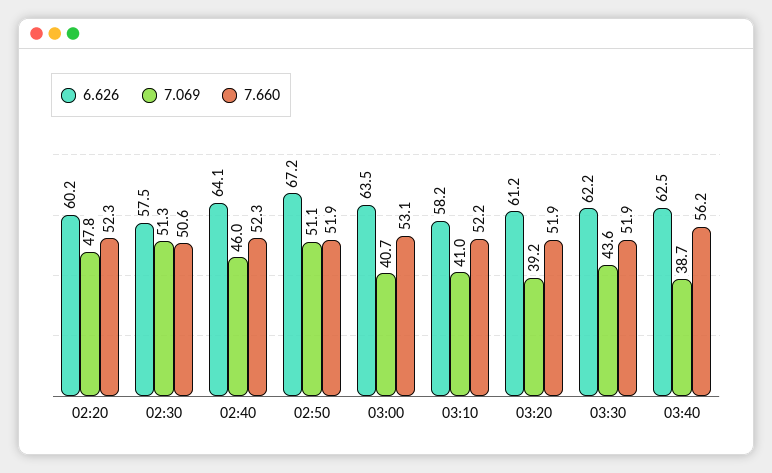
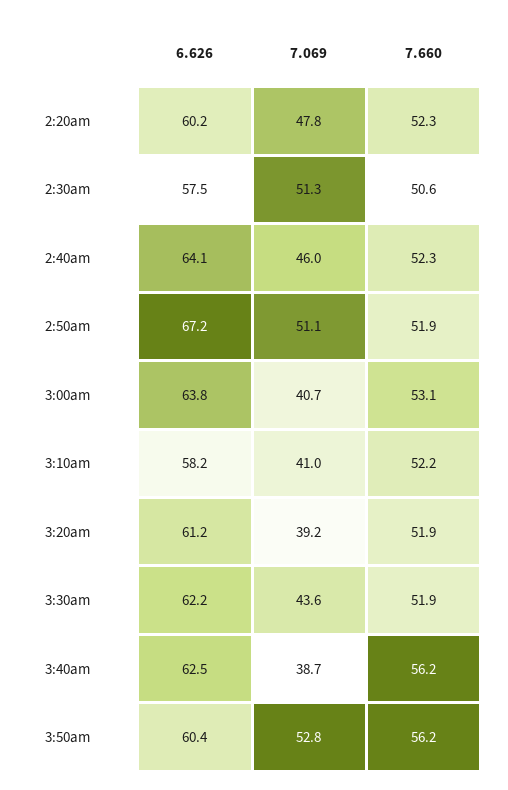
6.626, 03:00: 63.5 -> 63.8
6.626, 3:50am: none -> 60.4
7.069, 3:50am: none -> 52.8
7.660, 3:50am: none -> 56.2

